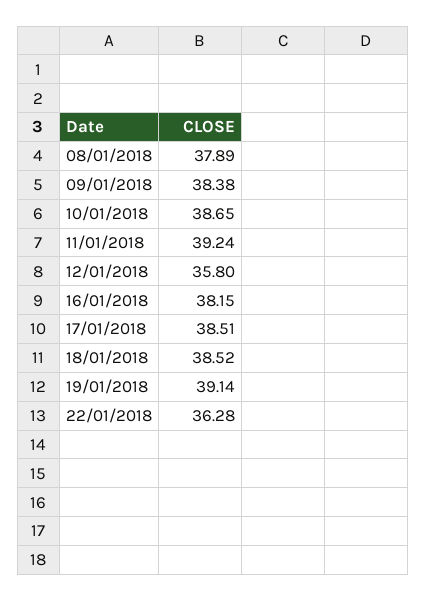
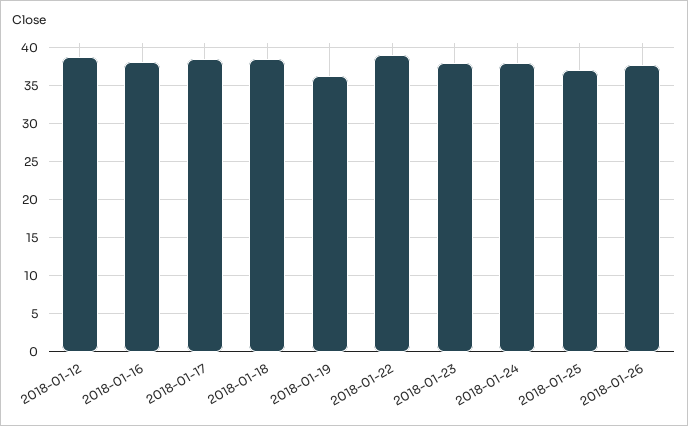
08/01/2018: 37.89 -> none
09/01/2018: 38.38 -> none
10/01/2018: 38.65 -> none
11/01/2018: 39.24 -> none
12/01/2018: 35.8 -> 39
19/01/2018: 39.14 -> 36
22/01/2018: 36.28 -> 39
2018-01-23: none -> 38
2018-01-24: none -> 38
2018-01-25: none -> 37
2018-01-26: none -> 38

